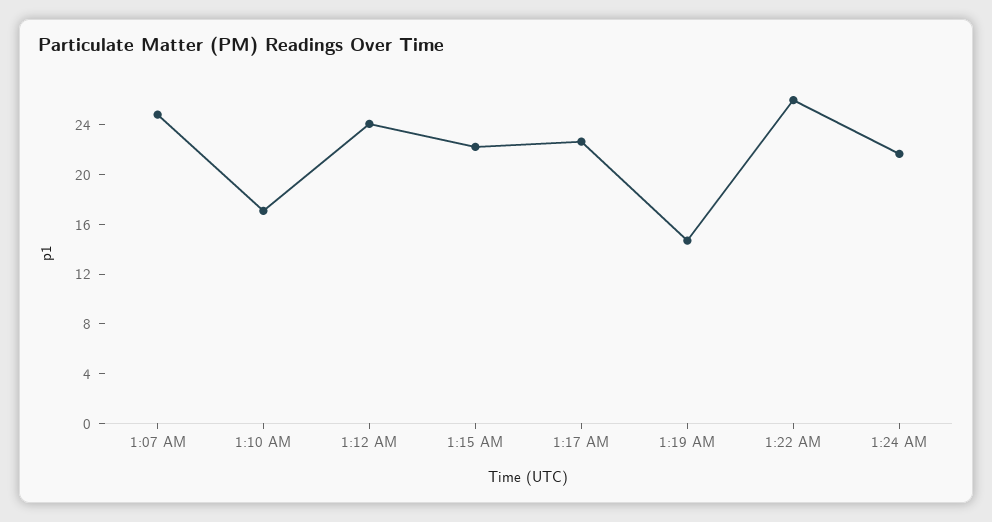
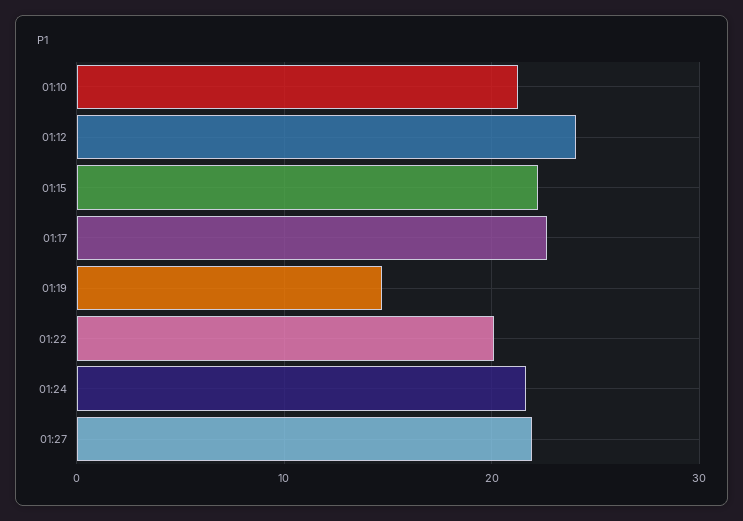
1:07 AM: 25 -> none
1:10 AM: 17 -> 21
1:22 AM: 26 -> 20
01:27: none -> 22

